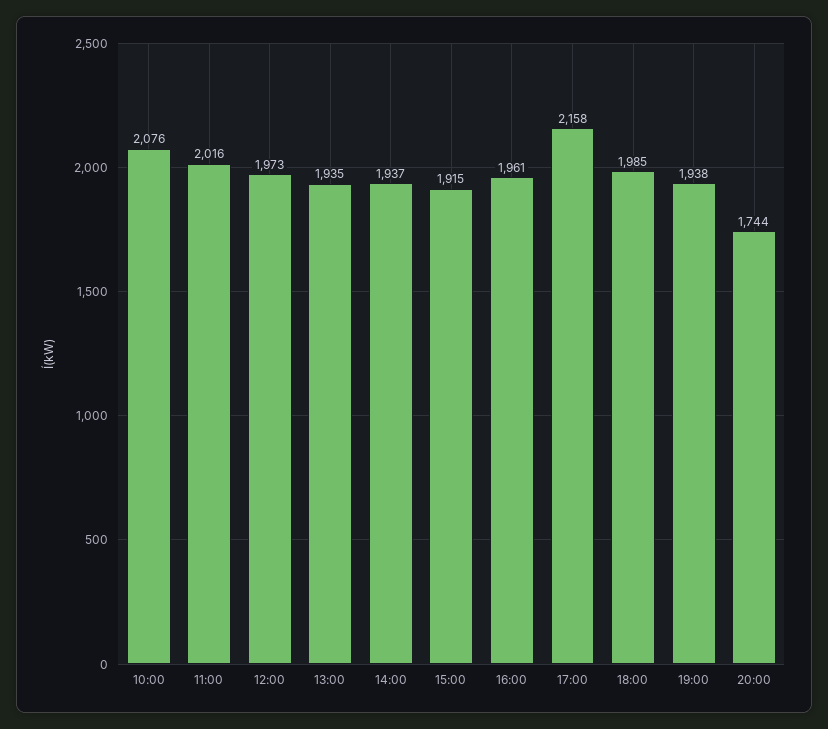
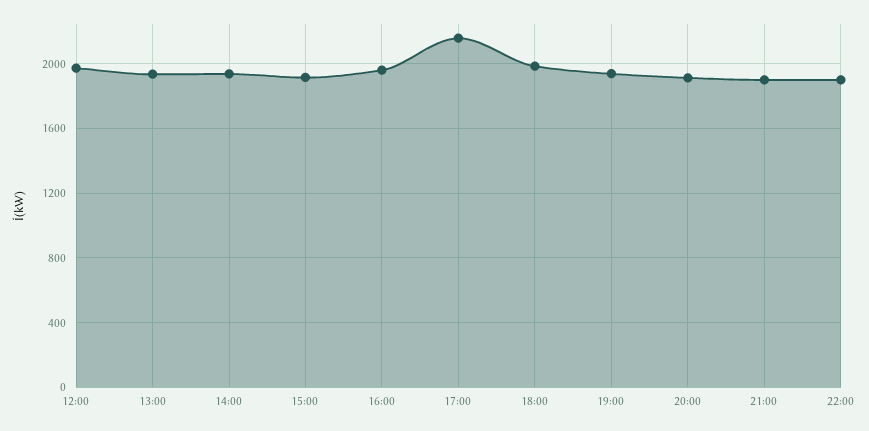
10:00: 2076 -> none
11:00: 2016 -> none
20:00: 1744 -> 1900
21:00: none -> 1900
22:00: none -> 1900

